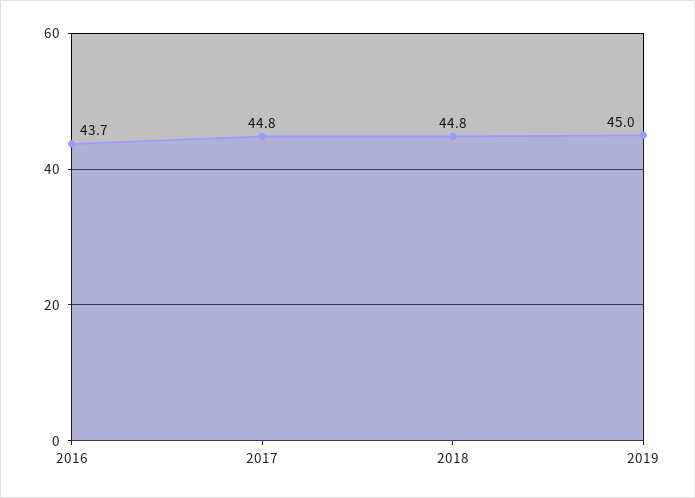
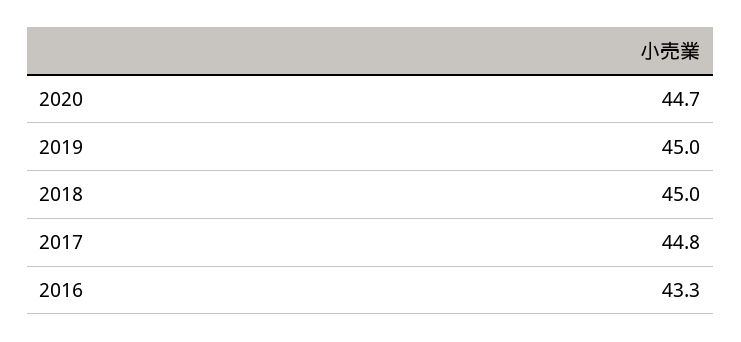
2016: 43.7 -> 43.3
2018: 44.8 -> 45
2020: none -> 44.7

